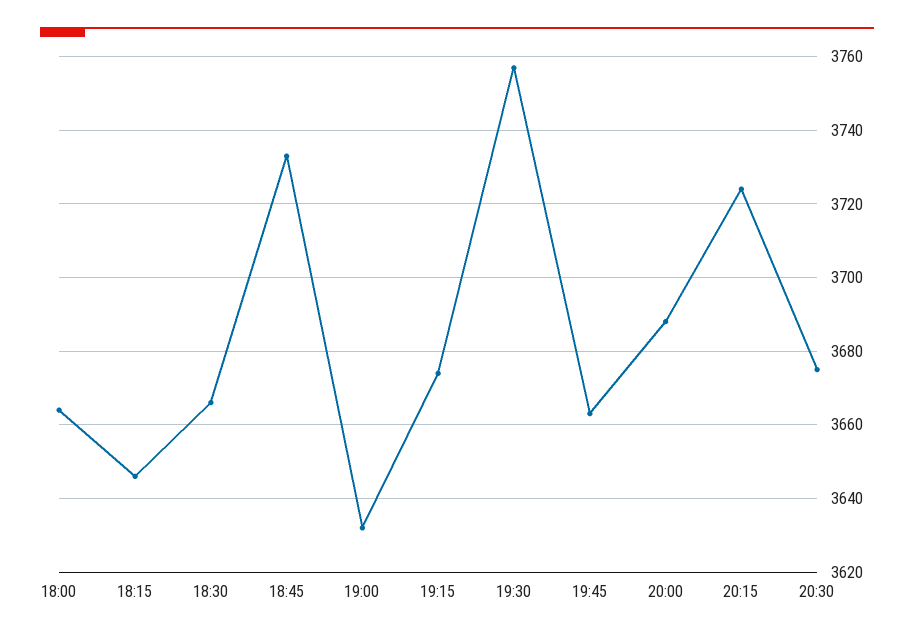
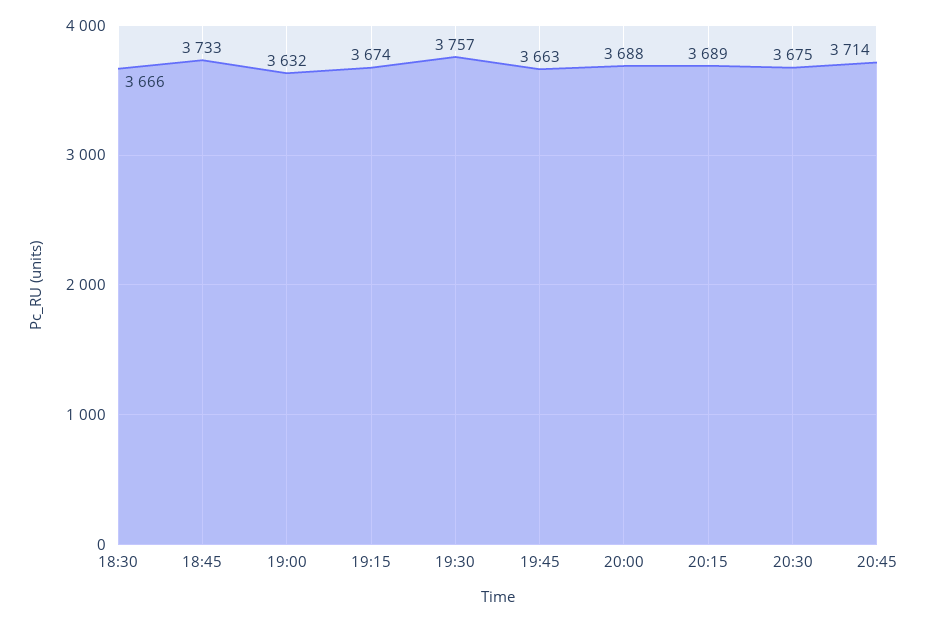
18:00: 3665 -> none
18:15: 3645 -> none
20:15: 3725 -> 3689
20:45: none -> 3714

